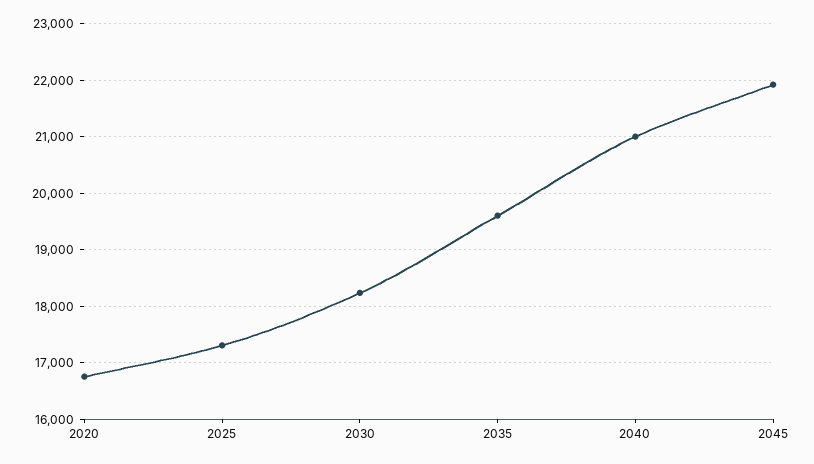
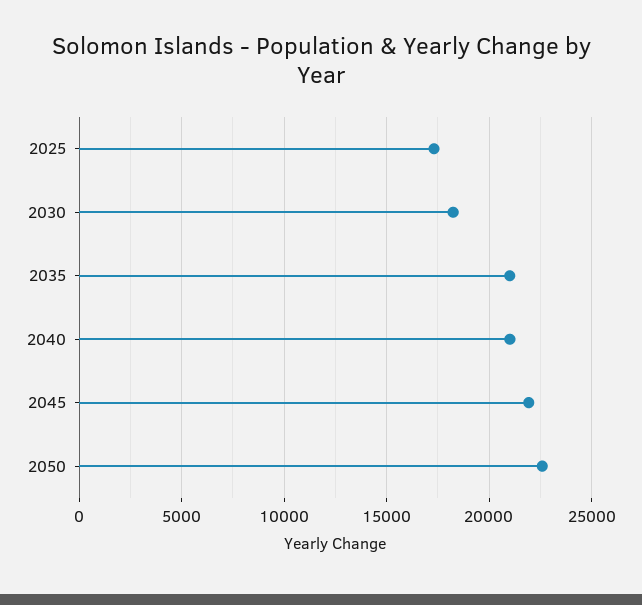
2020: 16800 -> none
2035: 19600 -> 21000
2050: none -> 22500

